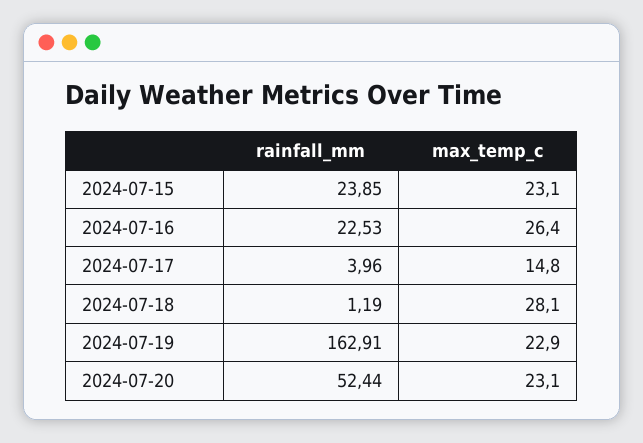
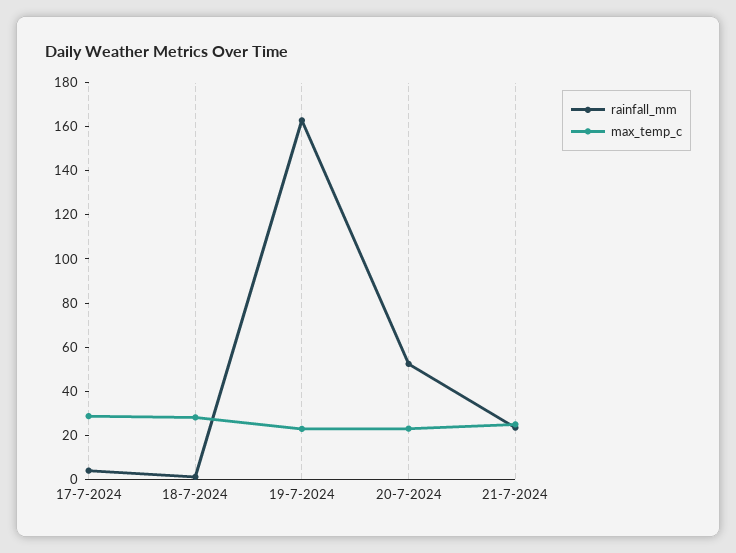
rainfall_mm, 2024-07-15: 23.85 -> none
max_temp_c, 2024-07-15: 23.1 -> none
rainfall_mm, 2024-07-16: 22.53 -> none
max_temp_c, 2024-07-16: 26.4 -> none
max_temp_c, 2024-07-17: 14.8 -> 30
rainfall_mm, 21-7-2024: none -> 25
max_temp_c, 21-7-2024: none -> 25

